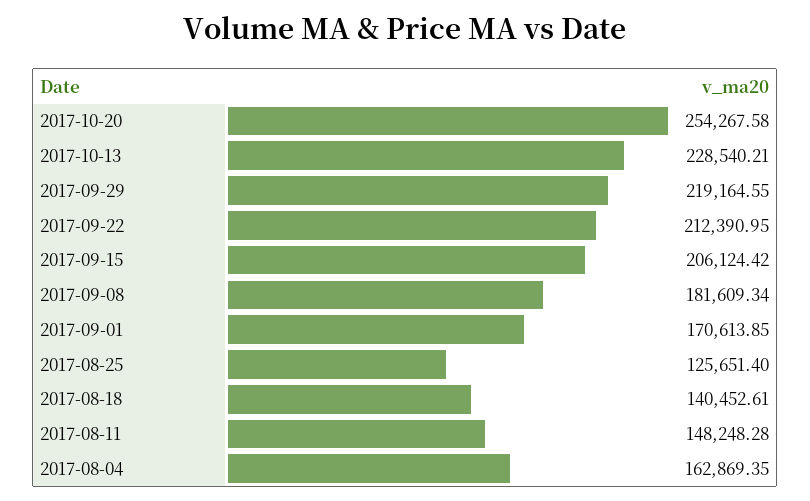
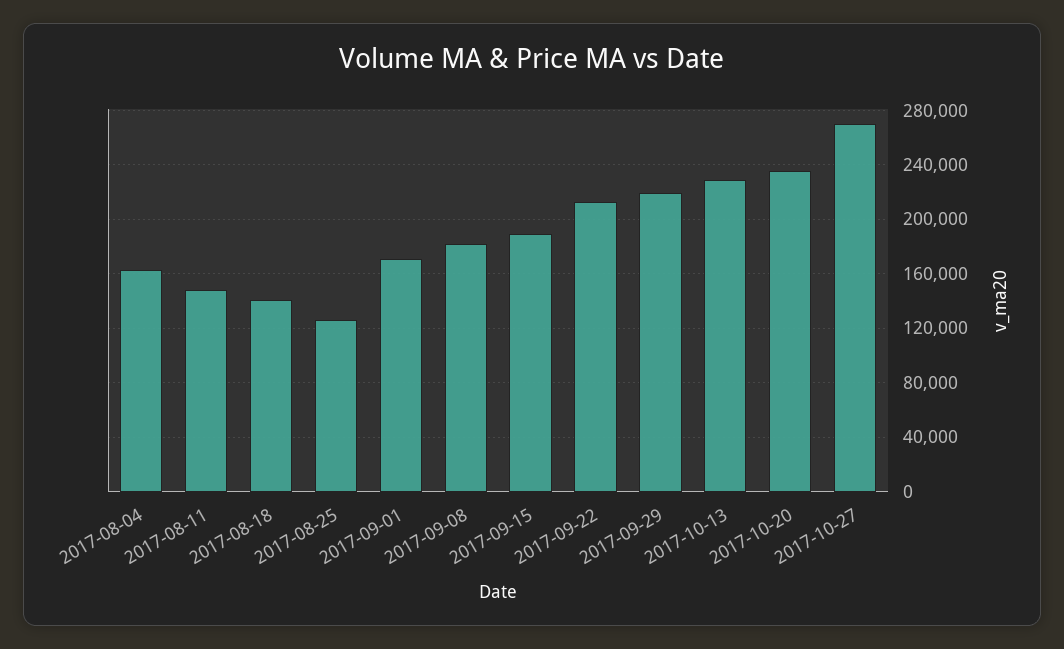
2017-10-20: 254267.58 -> 235000
2017-09-15: 206124.42 -> 190000
2017-10-27: none -> 270000

